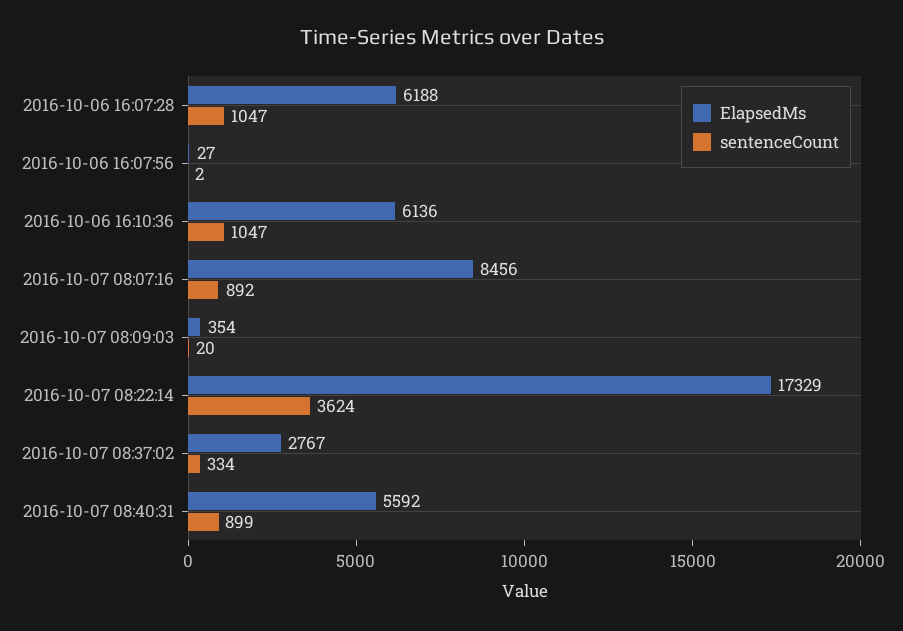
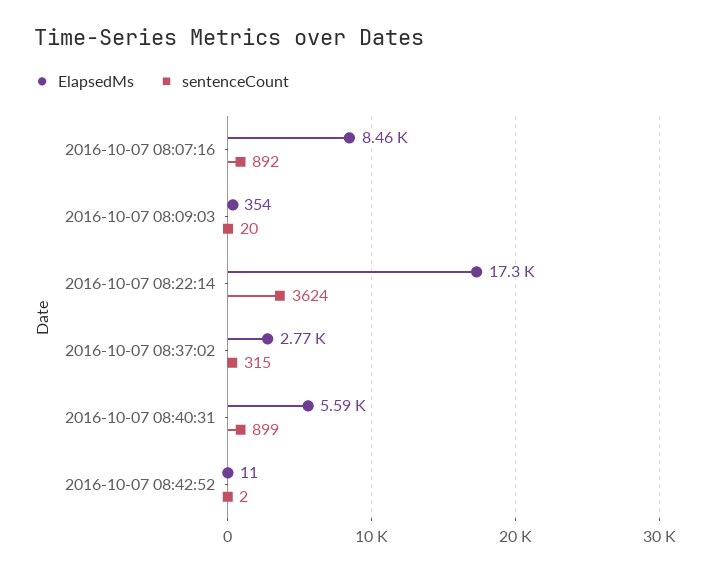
ElapsedMs, 2016-10-06 16:07:28: 6188 -> none
sentenceCount, 2016-10-06 16:07:28: 1047 -> none
ElapsedMs, 2016-10-06 16:07:56: 27 -> none
sentenceCount, 2016-10-06 16:07:56: 2 -> none
ElapsedMs, 2016-10-06 16:10:36: 6136 -> none
sentenceCount, 2016-10-06 16:10:36: 1047 -> none
sentenceCount, 2016-10-07 08:37:02: 334 -> 315
ElapsedMs, 2016-10-07 08:42:52: none -> 11
sentenceCount, 2016-10-07 08:42:52: none -> 2

